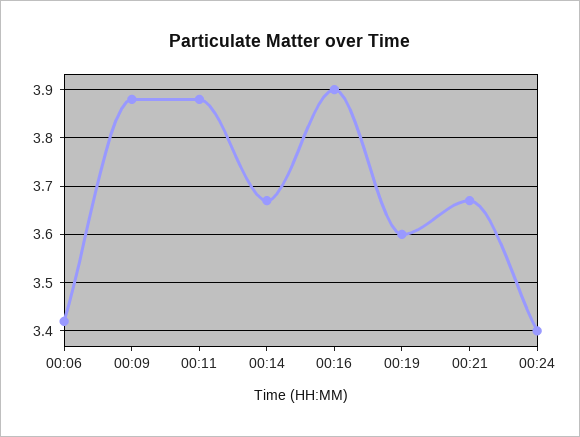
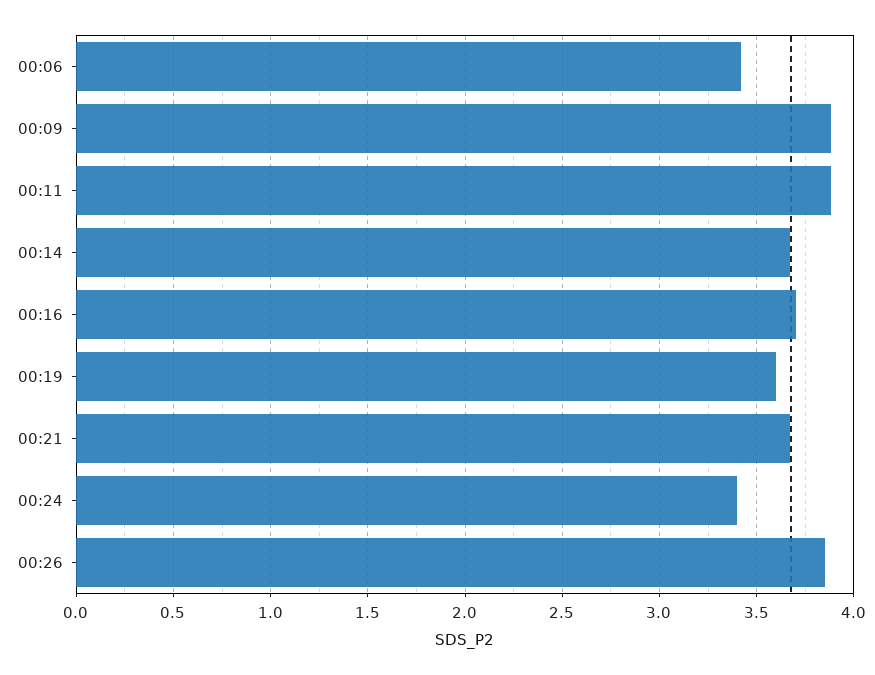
00:16: 3.9 -> 3.7
00:26: none -> 3.85

